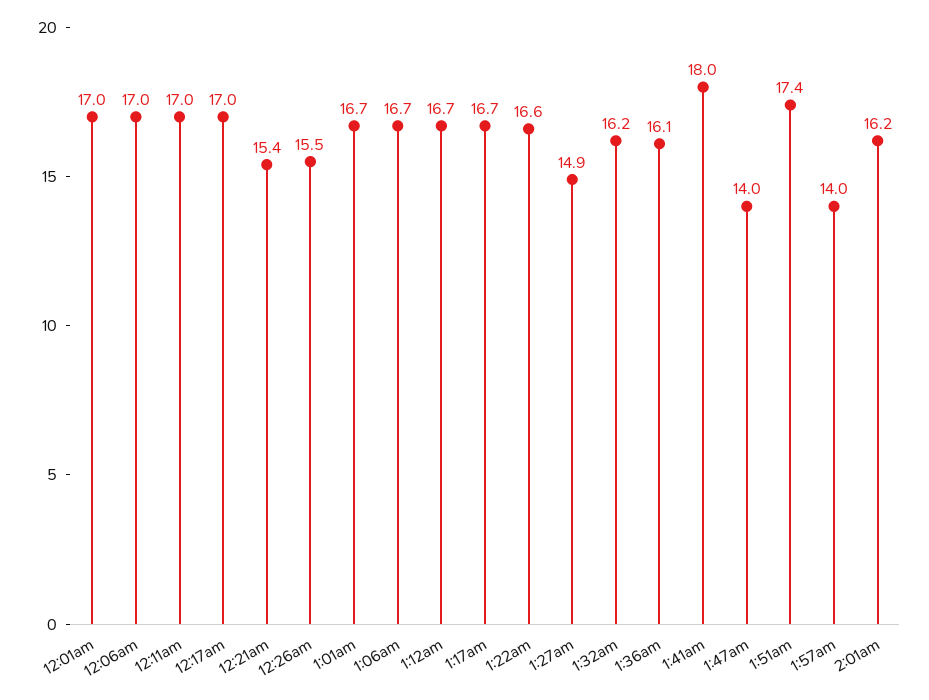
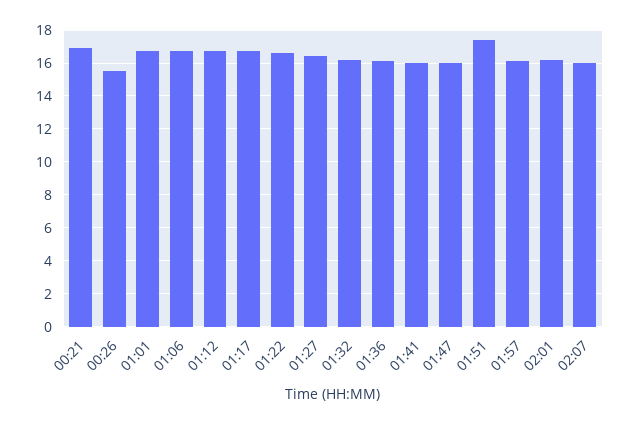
12:01am: 17 -> none
12:06am: 17 -> none
12:11am: 17 -> none
12:17am: 17 -> none
12:21am: 15.4 -> 17
1:27am: 14.9 -> 16.5
1:41am: 18 -> 16
1:47am: 14 -> 16
1:57am: 14 -> 16
02:07: none -> 16

